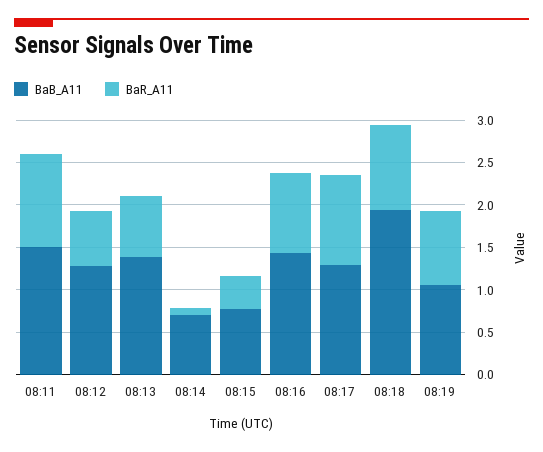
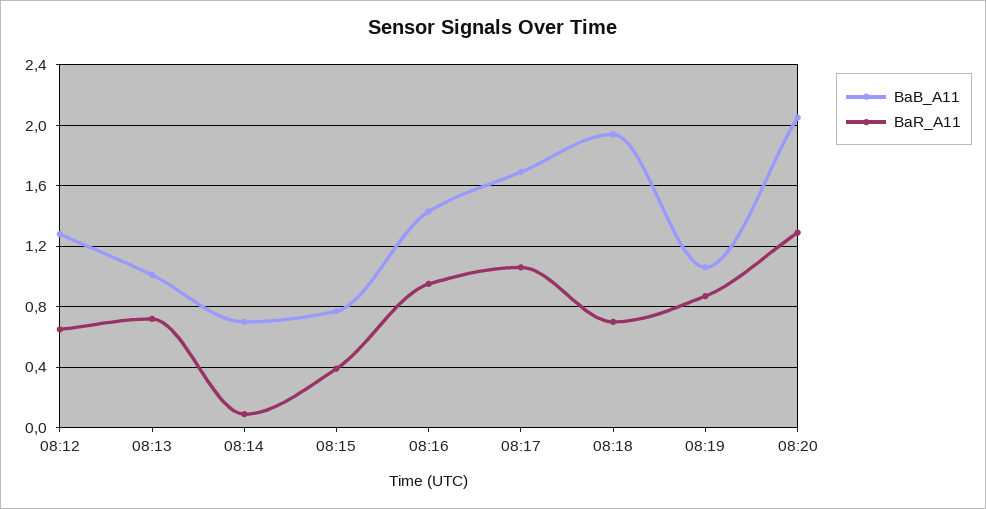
BaB_A11, 08:11: 1.5 -> none
BaR_A11, 08:11: 1.1 -> none
BaB_A11, 08:13: 1.4 -> 1
BaB_A11, 08:17: 1.3 -> 1.7
BaR_A11, 08:18: 1 -> 0.7
BaB_A11, 08:20: none -> 2.05
BaR_A11, 08:20: none -> 1.3

